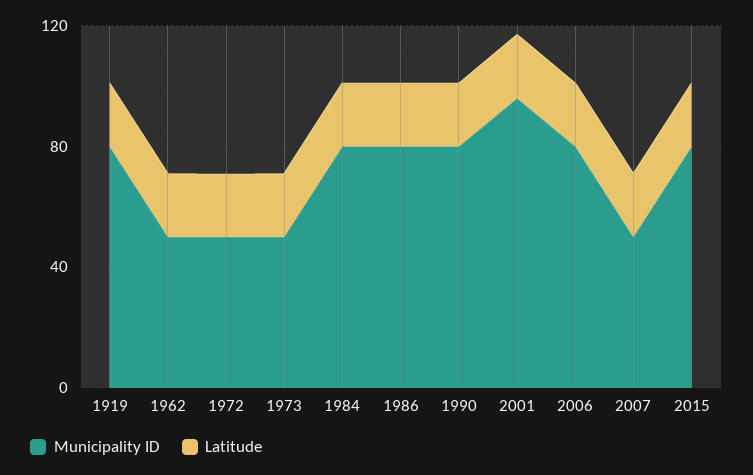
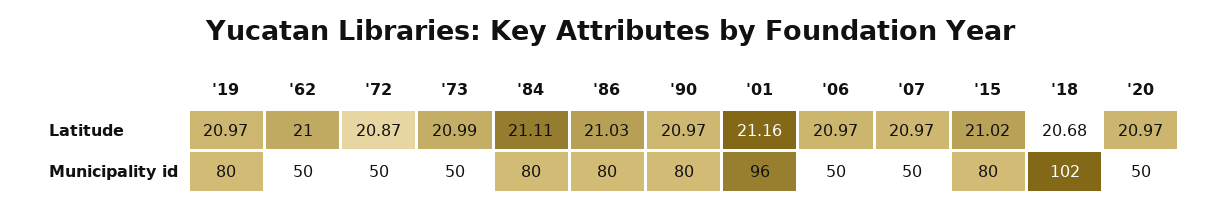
Municipality ID, 2006: 80 -> 50
Latitude, '18: none -> 20.68
Latitude, '20: none -> 20.97
Municipality ID, '18: none -> 102
Municipality ID, '20: none -> 50

